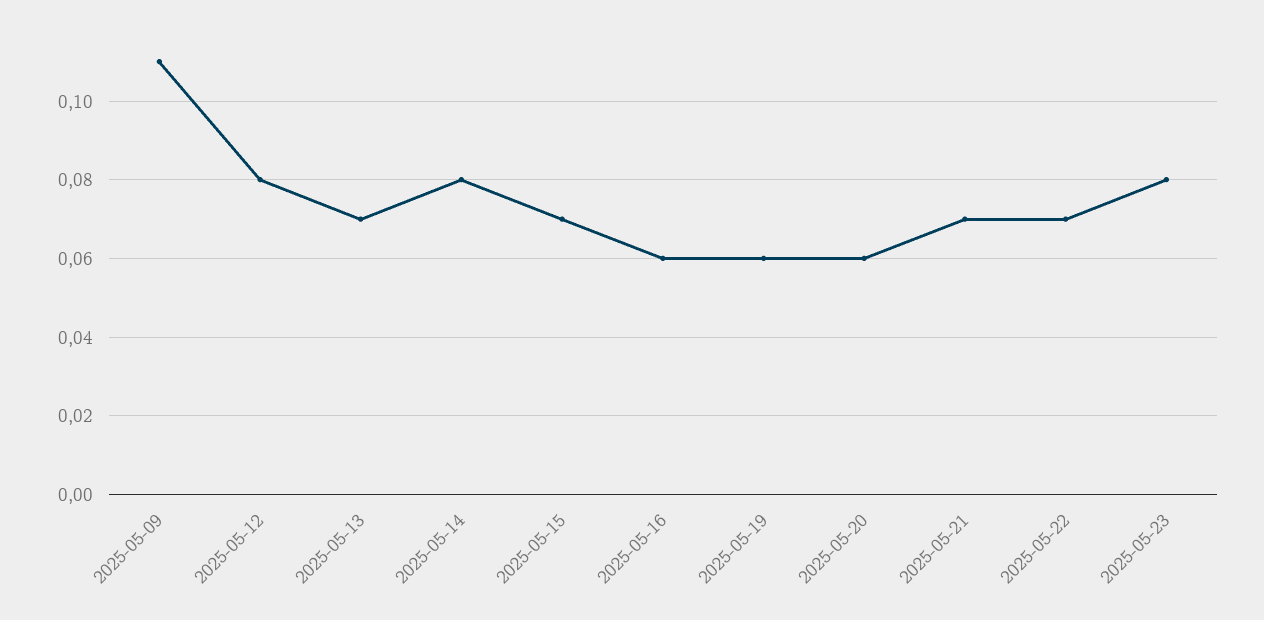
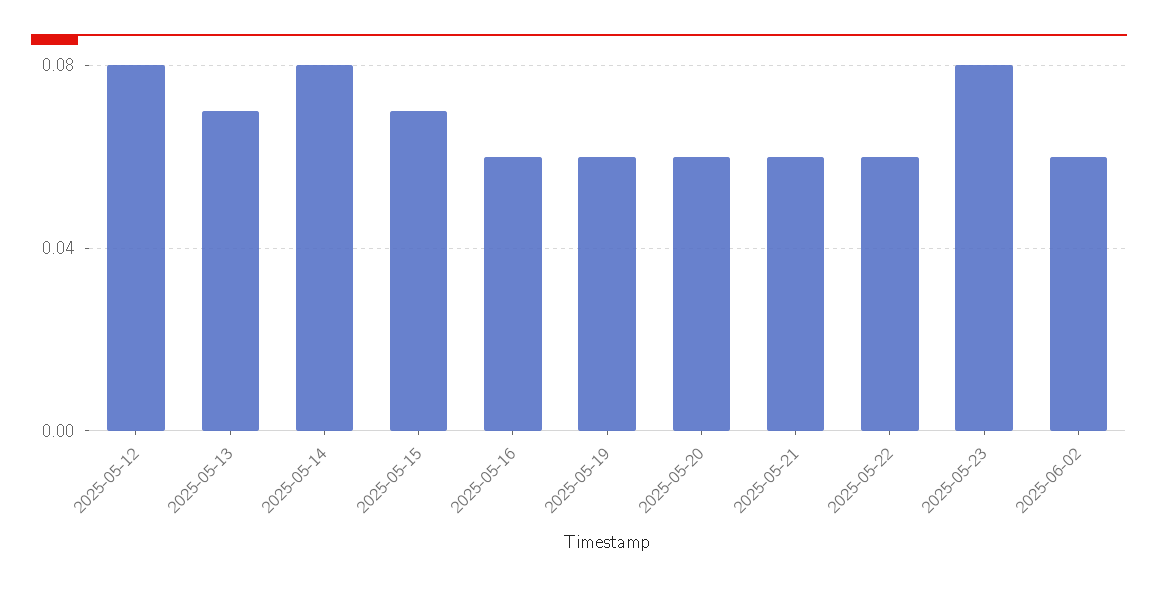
2025-05-09: 0.11 -> none
2025-05-21: 0.07 -> 0.06
2025-05-22: 0.07 -> 0.06
2025-06-02: none -> 0.06

